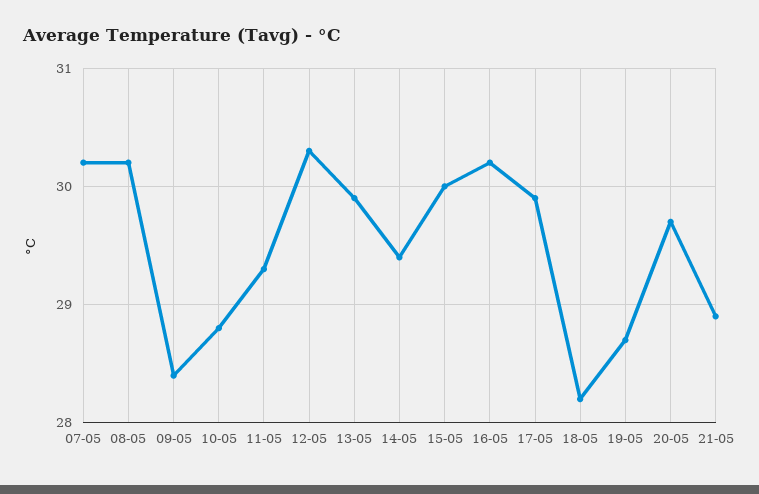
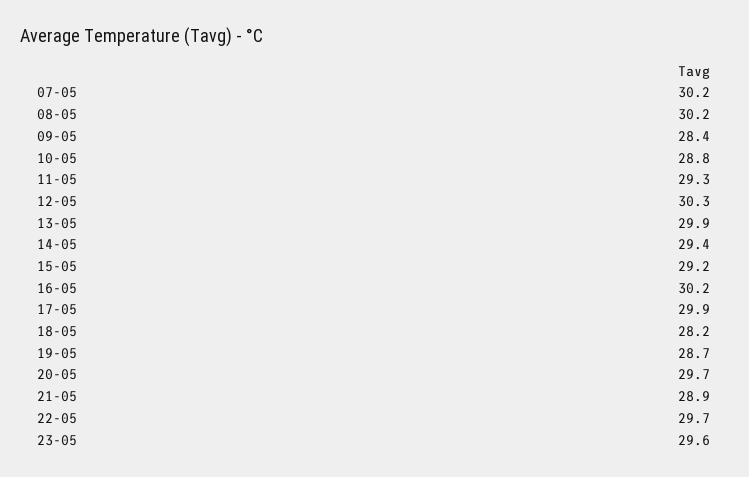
15-05: 30 -> 29.2
22-05: none -> 29.7
23-05: none -> 29.6

